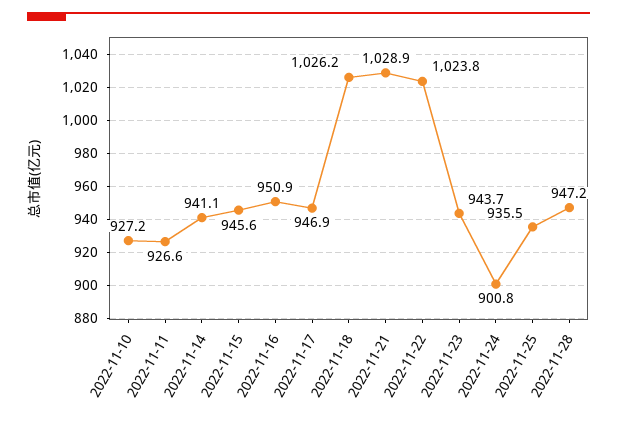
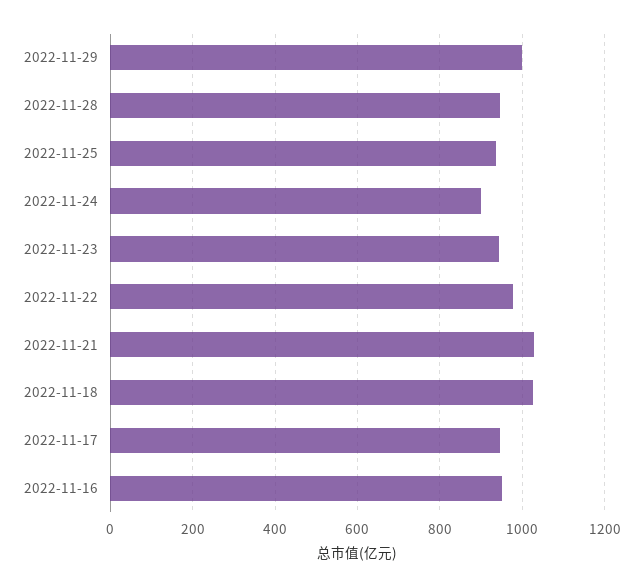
2022-11-10: 927.2 -> none
2022-11-11: 926.6 -> none
2022-11-14: 941.1 -> none
2022-11-15: 945.6 -> none
2022-11-22: 1023.8 -> 980
2022-11-29: none -> 1000

